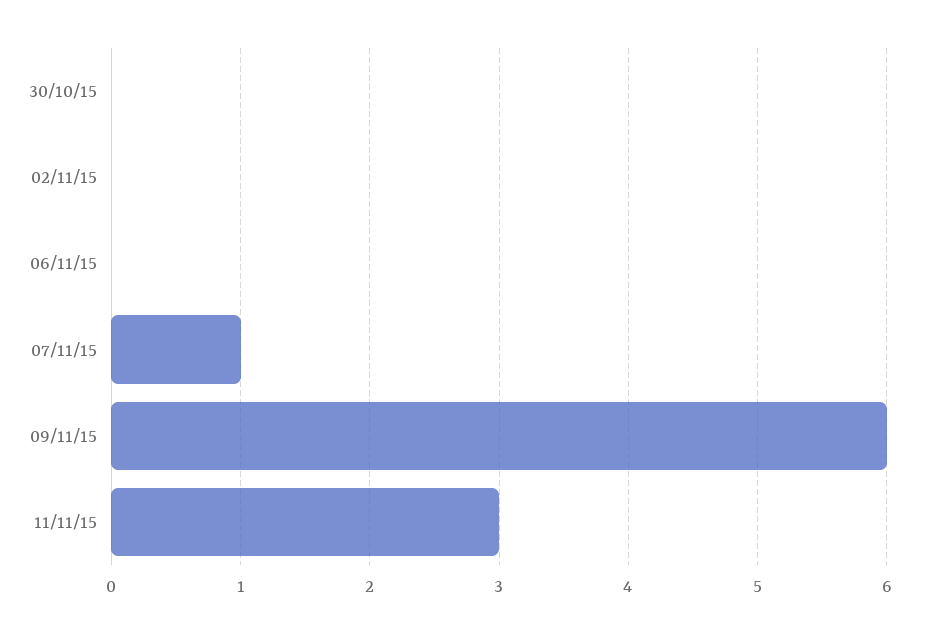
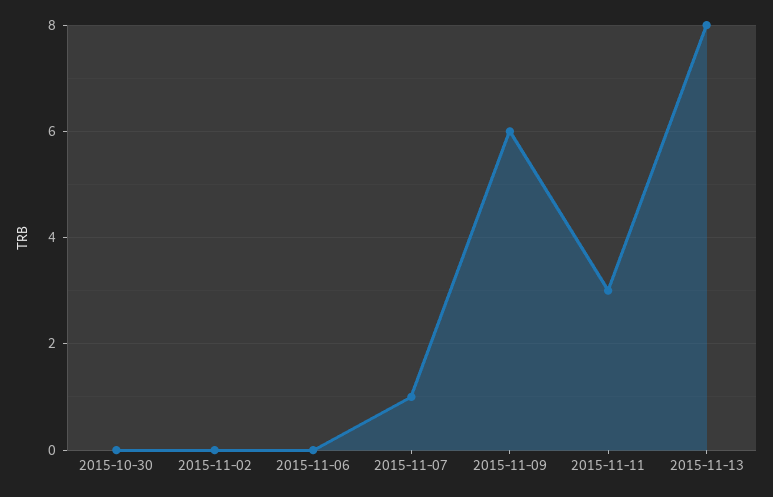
2015-11-13: none -> 8

